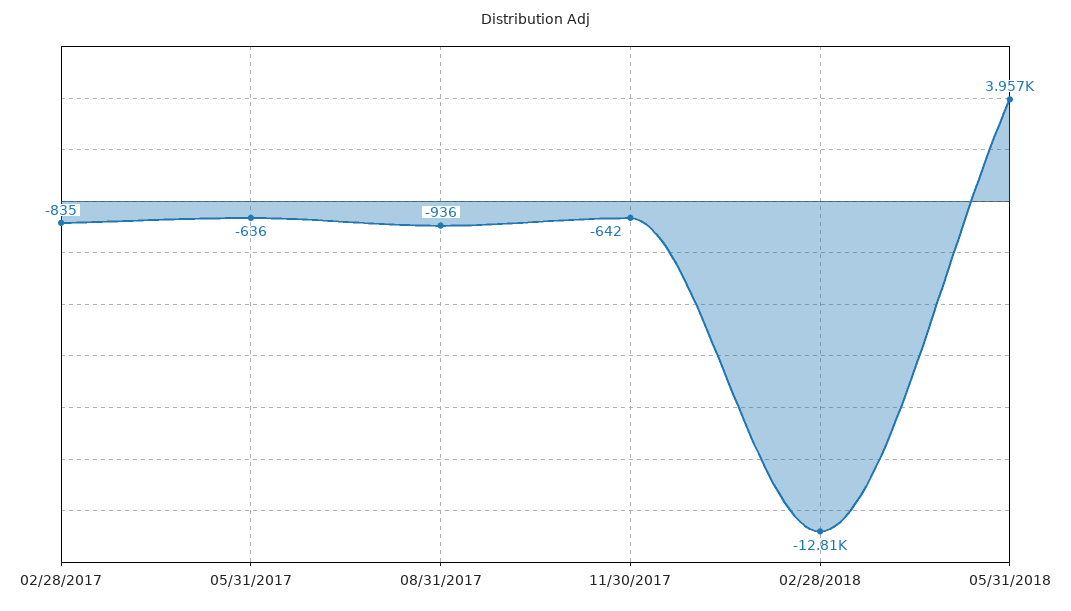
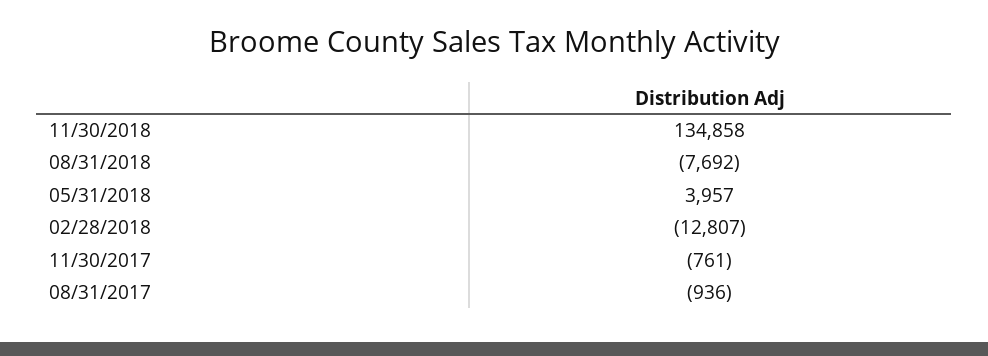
02/28/2017: -835 -> none
05/31/2017: -636 -> none
11/30/2017: -642 -> -761
11/30/2018: none -> 134858
08/31/2018: none -> -7692

